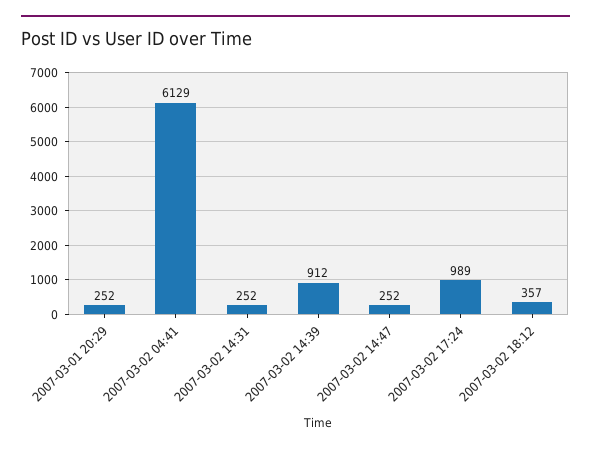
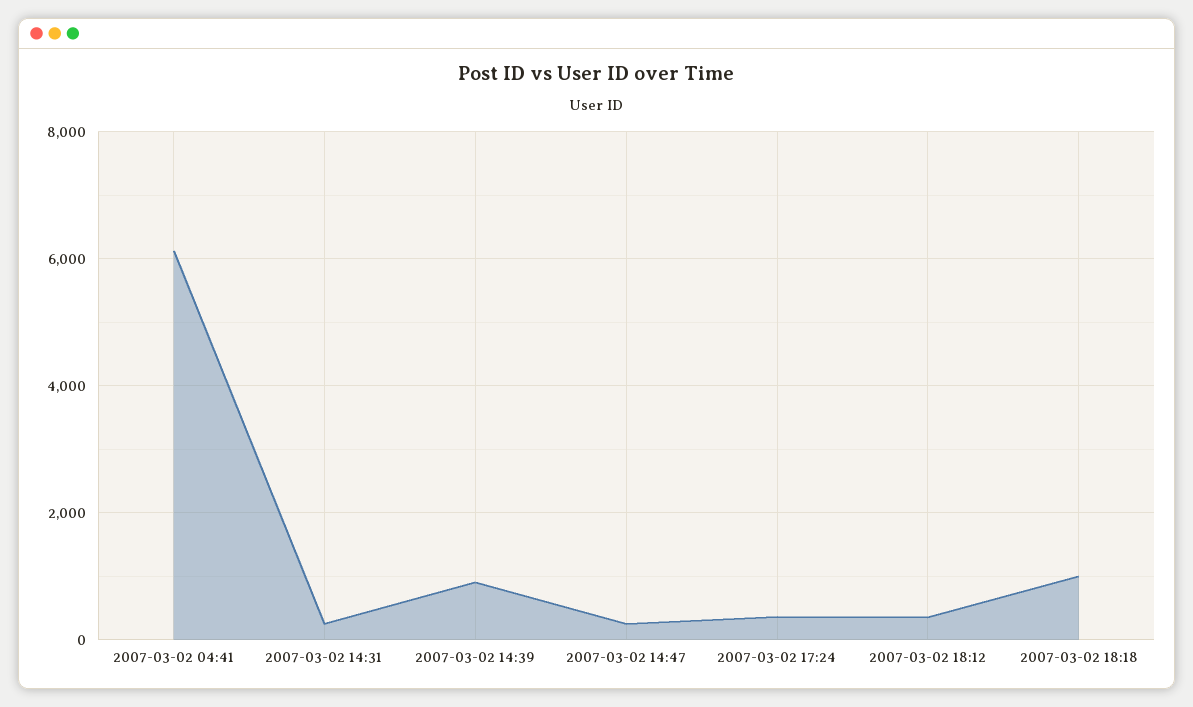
2007-03-01 20:29: 252 -> none
2007-03-02 17:24: 989 -> 400
2007-03-02 18:18: none -> 1000

